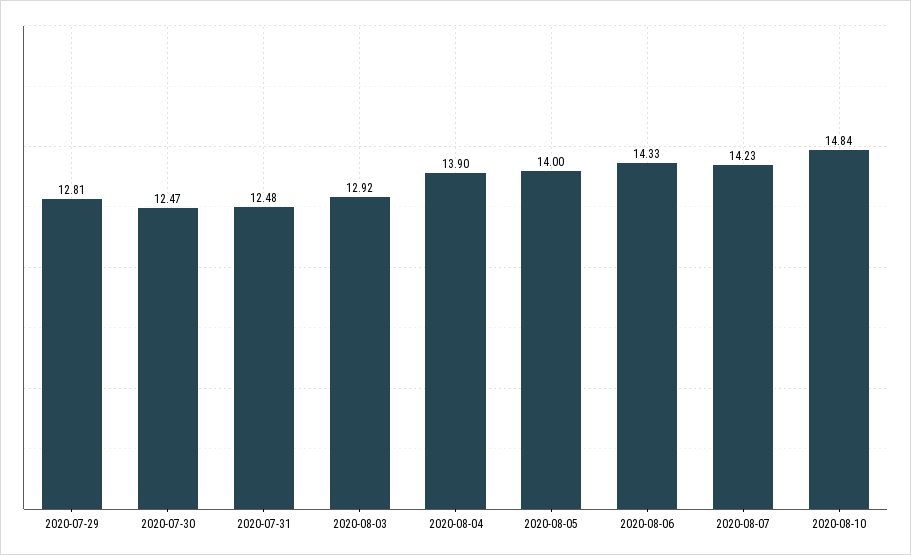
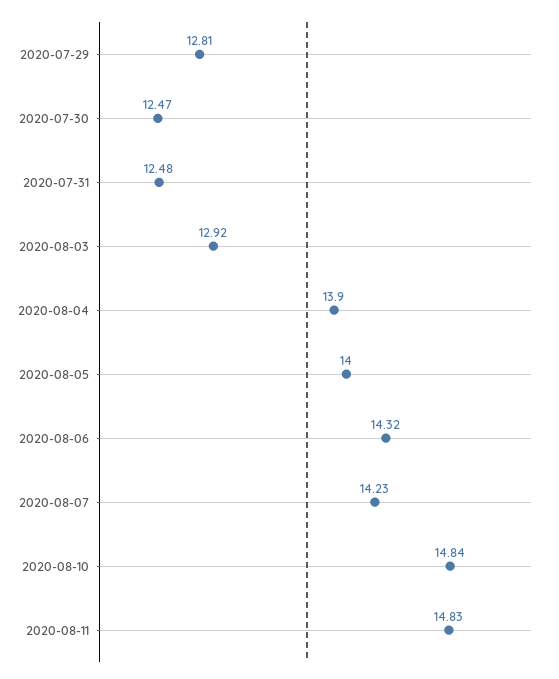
2020-08-06: 14.33 -> 14.32
2020-08-11: none -> 14.83

